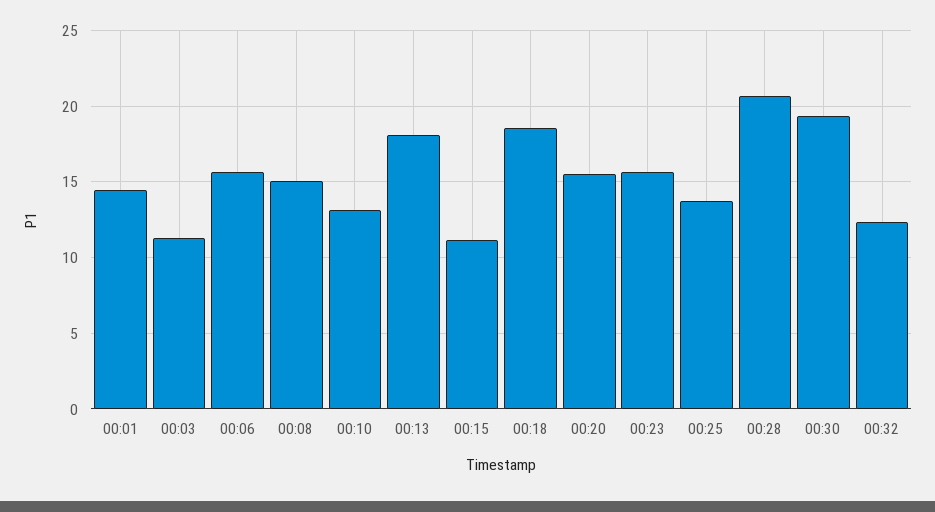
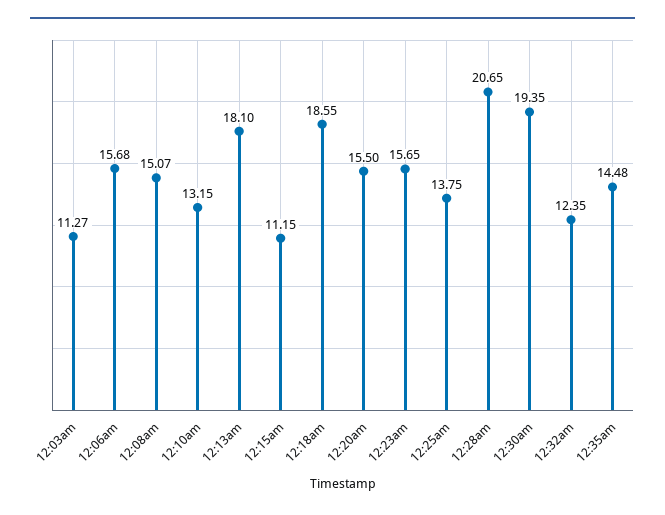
00:01: 14.5 -> none
12:35am: none -> 14.48

